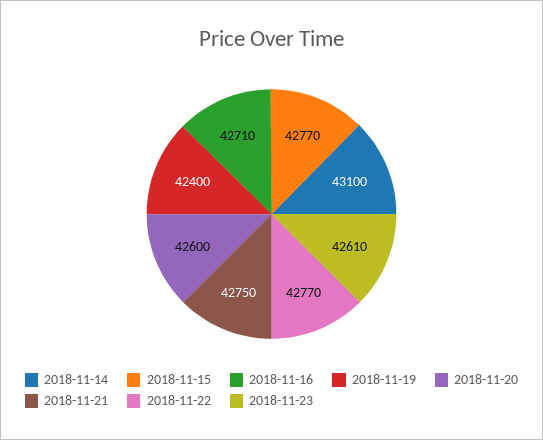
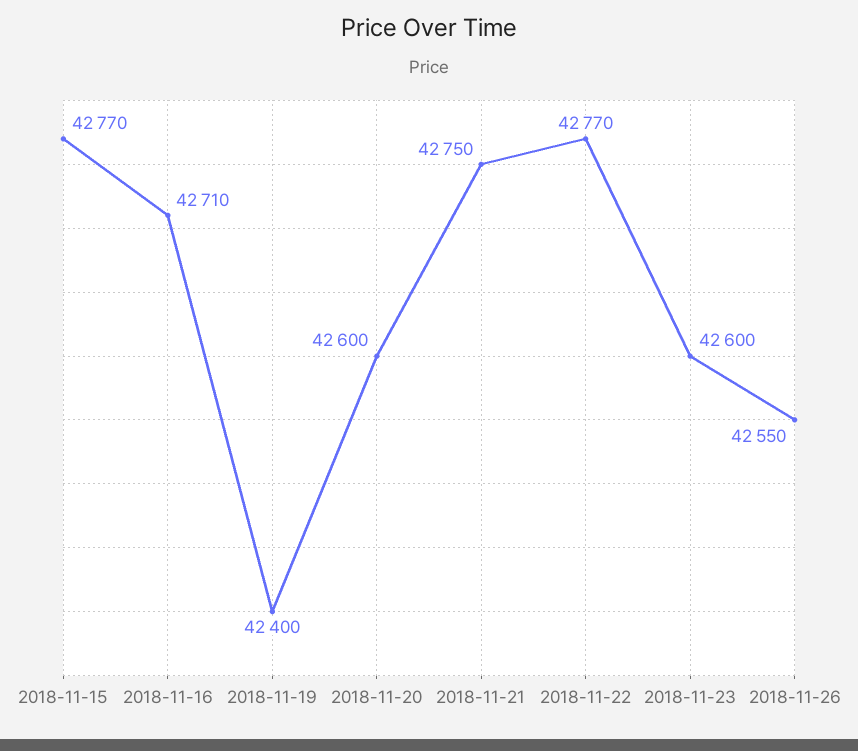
2018-11-14: 43100 -> none
2018-11-23: 42610 -> 42600
2018-11-26: none -> 42550

